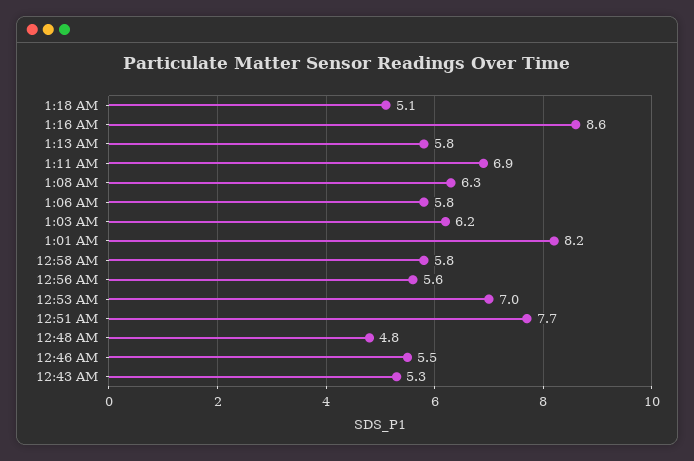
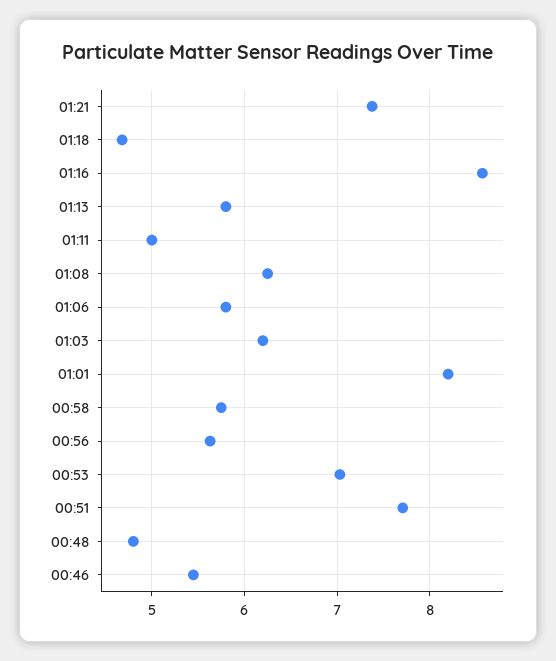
1:18 AM: 5.1 -> 4.7
1:11 AM: 6.9 -> 5
12:43 AM: 5.3 -> none
01:21: none -> 7.4

